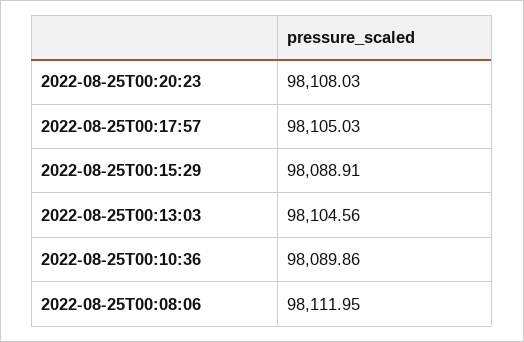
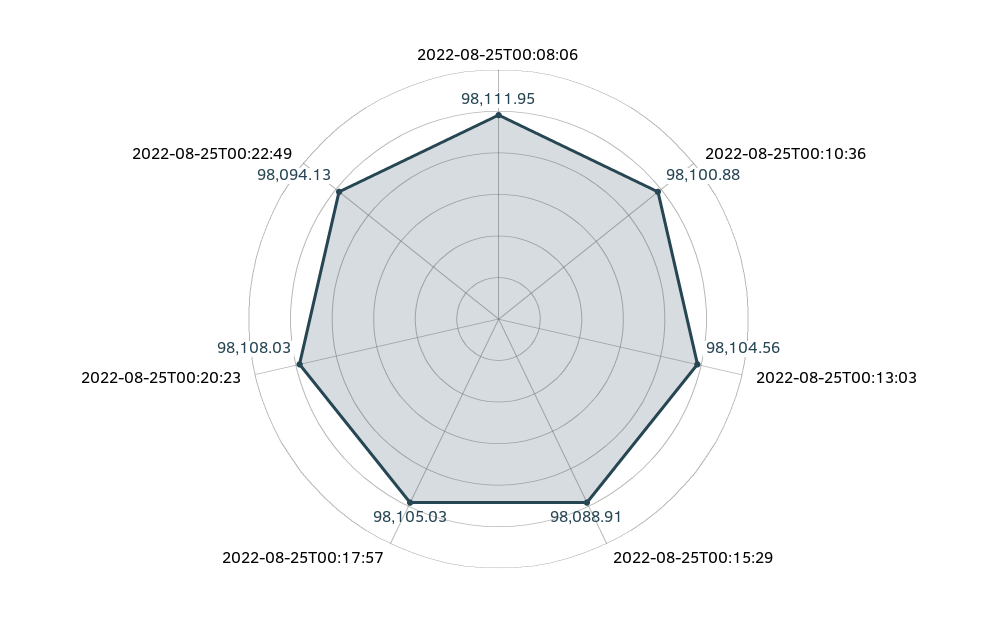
2022-08-25T00:10:36: 98089.86 -> 98100.88
2022-08-25T00:22:49: none -> 98094.13

